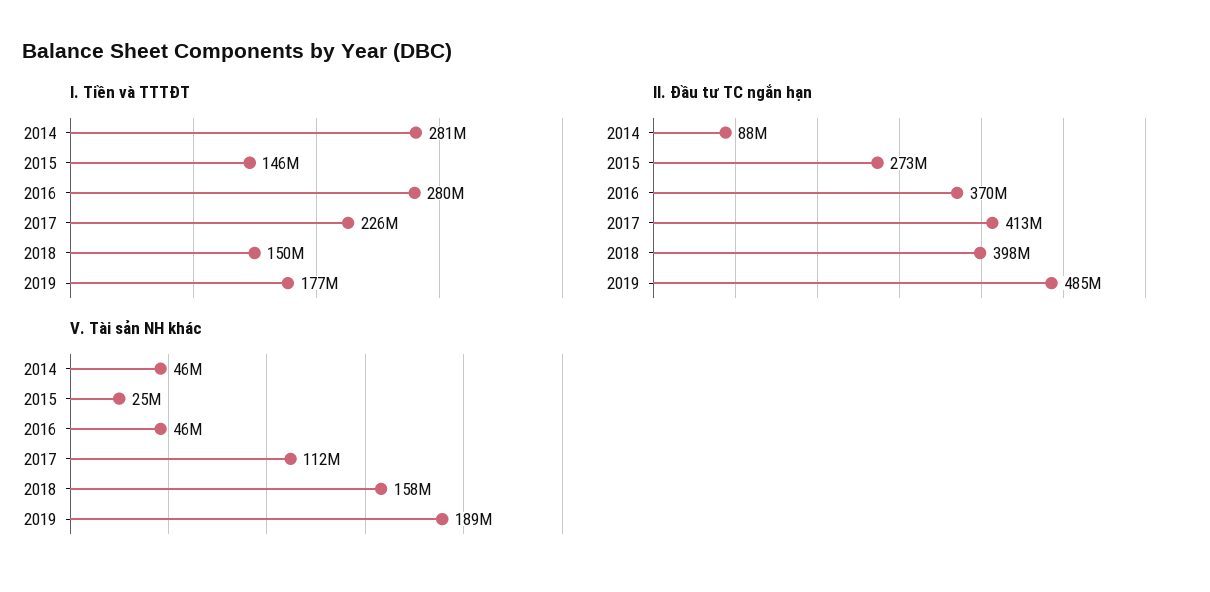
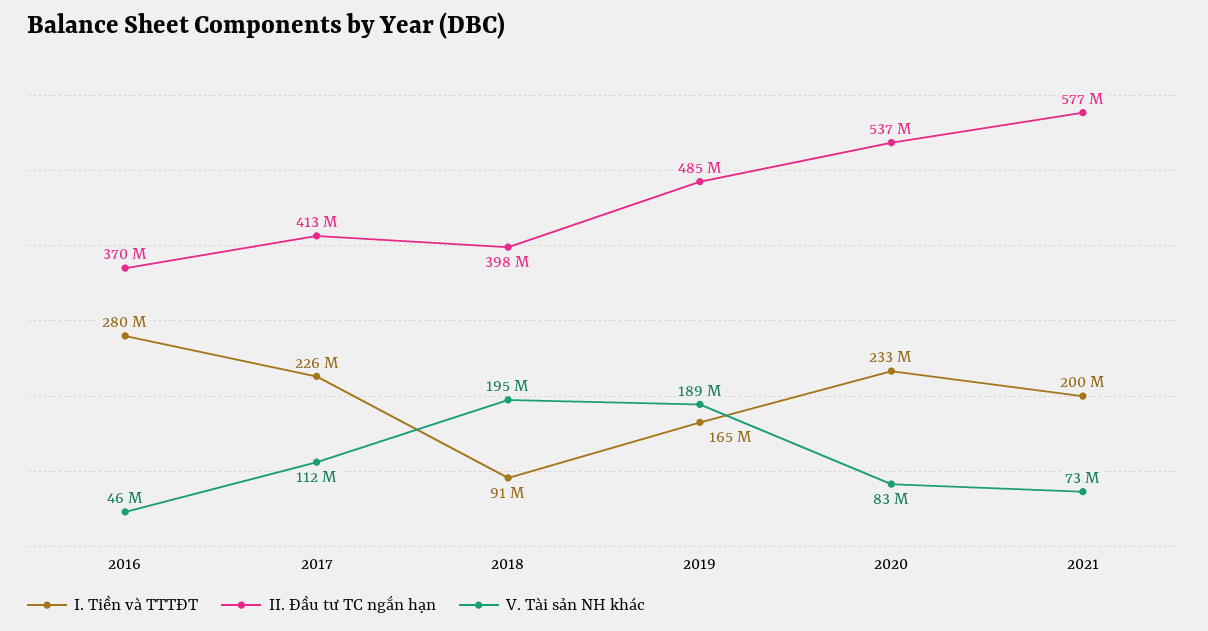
I. Tiền và TTTĐT, 2014: 281000000 -> none
I. Tiền và TTTĐT, 2015: 146000000 -> none
I. Tiền và TTTĐT, 2018: 150000000 -> 91000000
I. Tiền và TTTĐT, 2019: 177000000 -> 165000000
II. Đầu tư TC ngắn hạn, 2014: 88000000 -> none
II. Đầu tư TC ngắn hạn, 2015: 273000000 -> none
V. Tài sản NH khác, 2014: 46000000 -> none
V. Tài sản NH khác, 2015: 25000000 -> none
V. Tài sản NH khác, 2018: 158000000 -> 195000000
I. Tiền và TTTĐT, 2020: none -> 233000000
II. Đầu tư TC ngắn hạn, 2020: none -> 537000000
V. Tài sản NH khác, 2020: none -> 83000000
I. Tiền và TTTĐT, 2021: none -> 200000000
II. Đầu tư TC ngắn hạn, 2021: none -> 577000000
V. Tài sản NH khác, 2021: none -> 73000000

